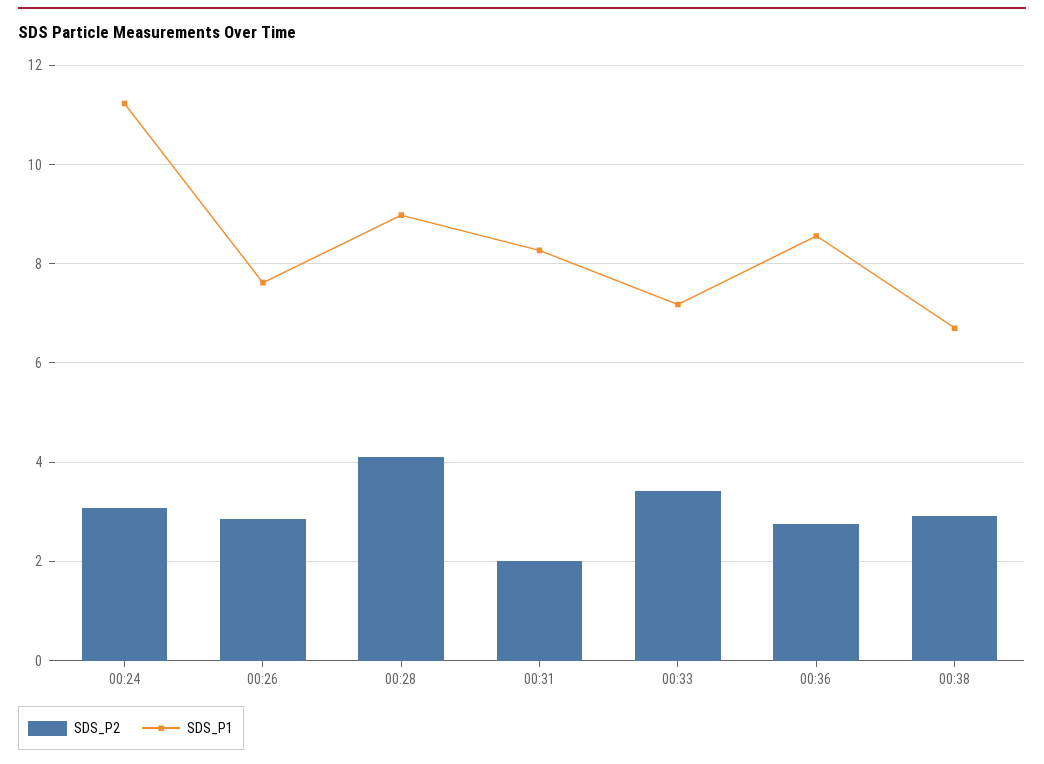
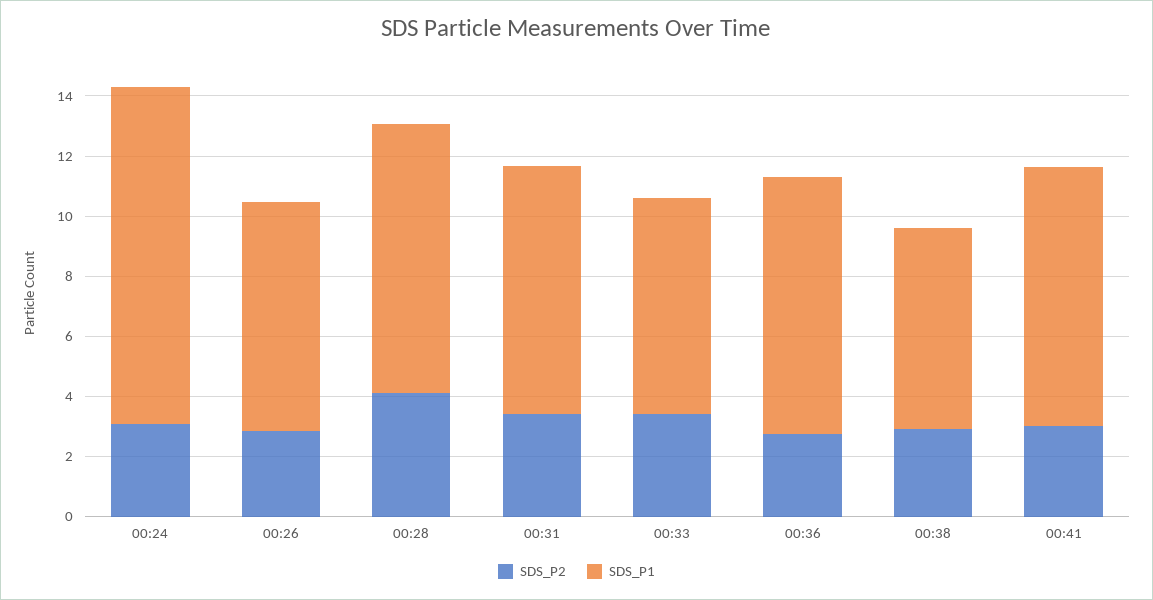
SDS_P2, 00:31: 2 -> 3.5
SDS_P2, 00:41: none -> 3
SDS_P1, 00:41: none -> 8.5

